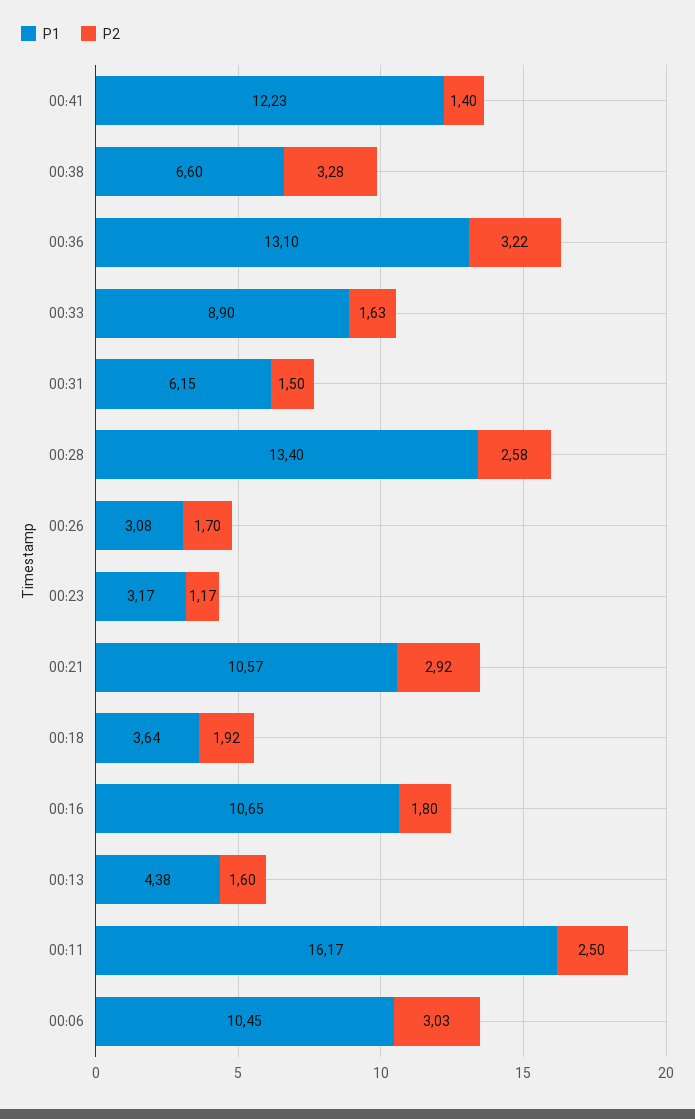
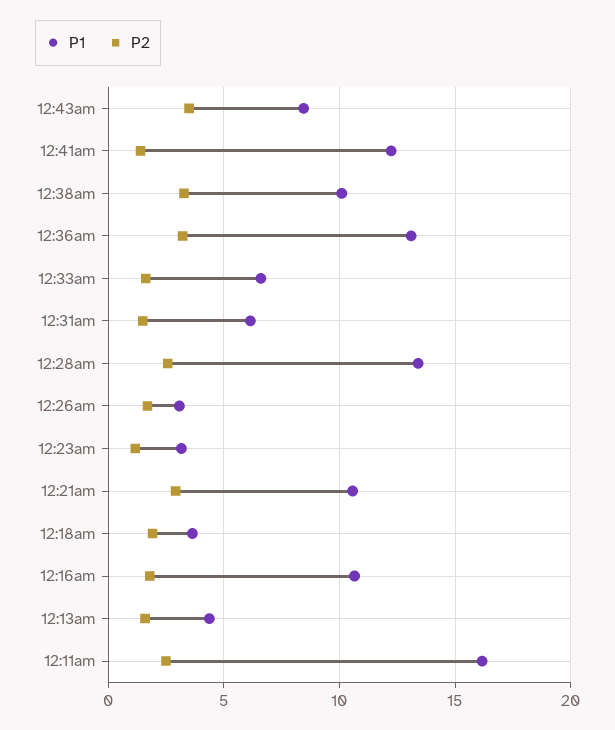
P1, 00:38: 6.6 -> 10
P1, 00:33: 8.9 -> 6.5
P1, 00:06: 10.45 -> none
P2, 00:06: 3.03 -> none
P1, 12:43am: none -> 8.5
P2, 12:43am: none -> 3.5

